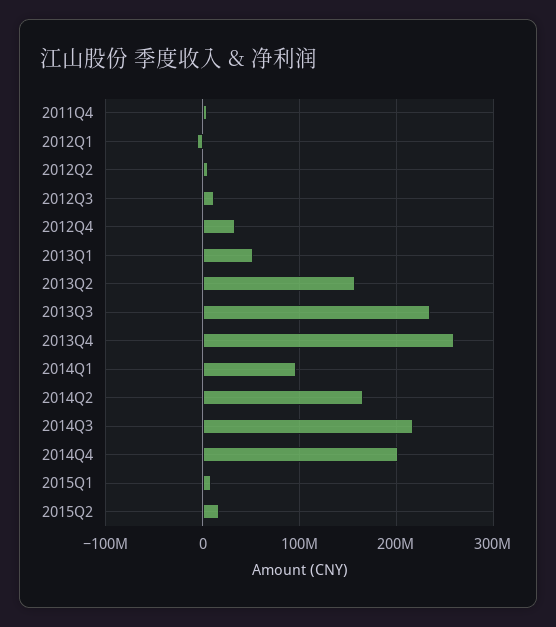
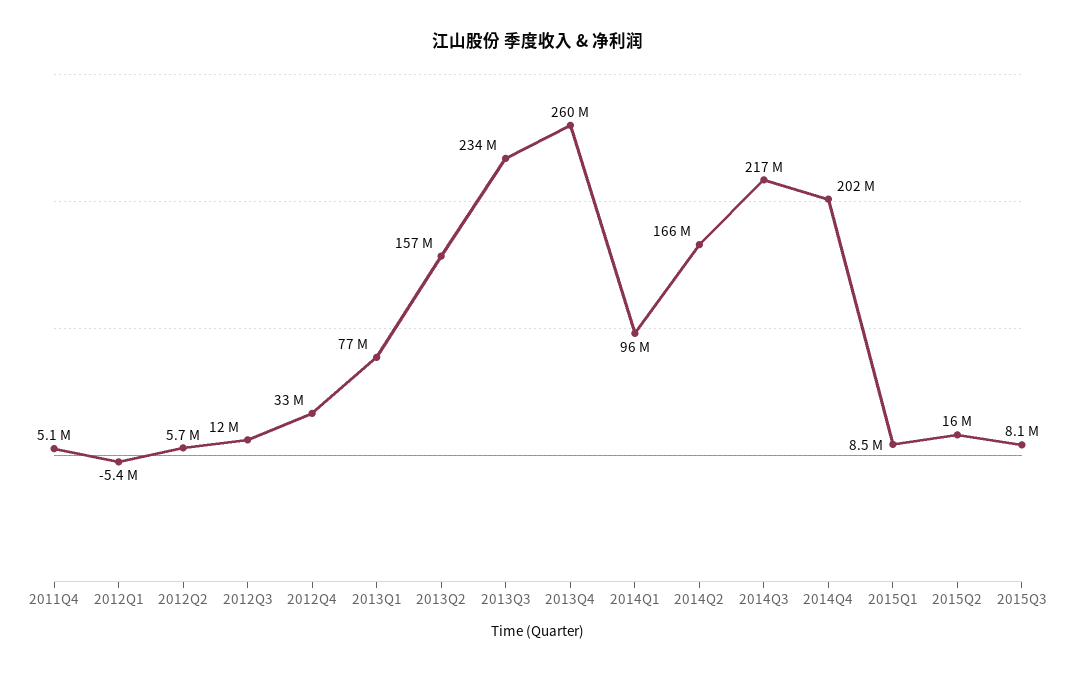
2013Q1: 50000000 -> 77000000
2015Q3: none -> 8100000

